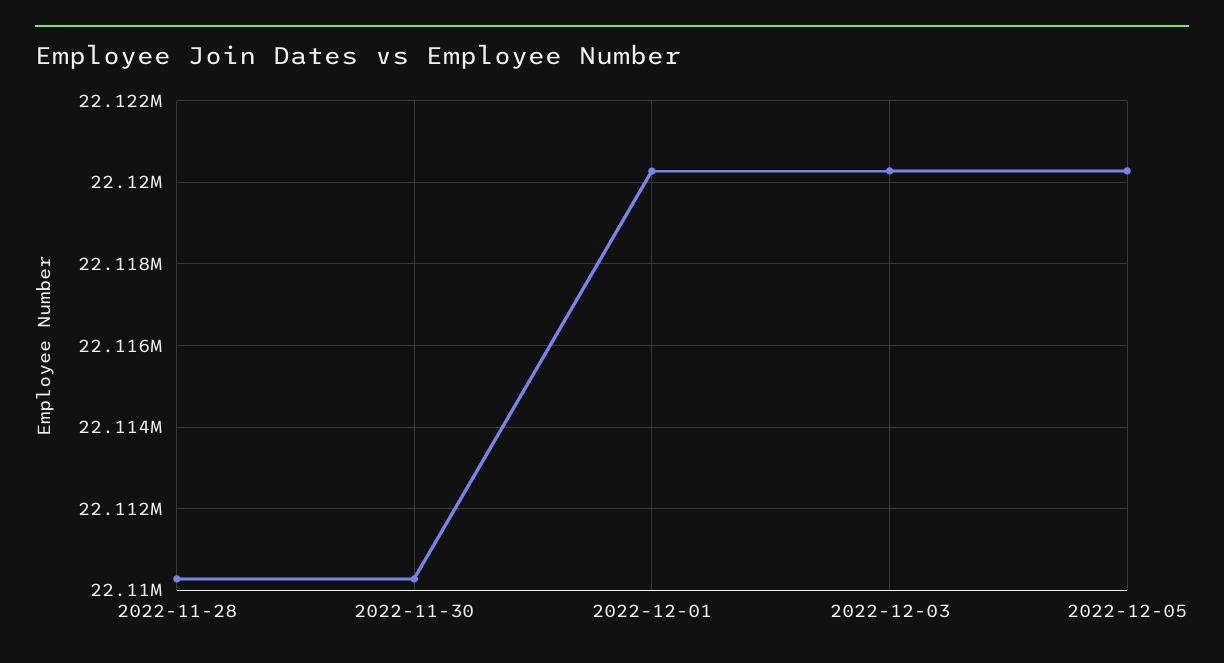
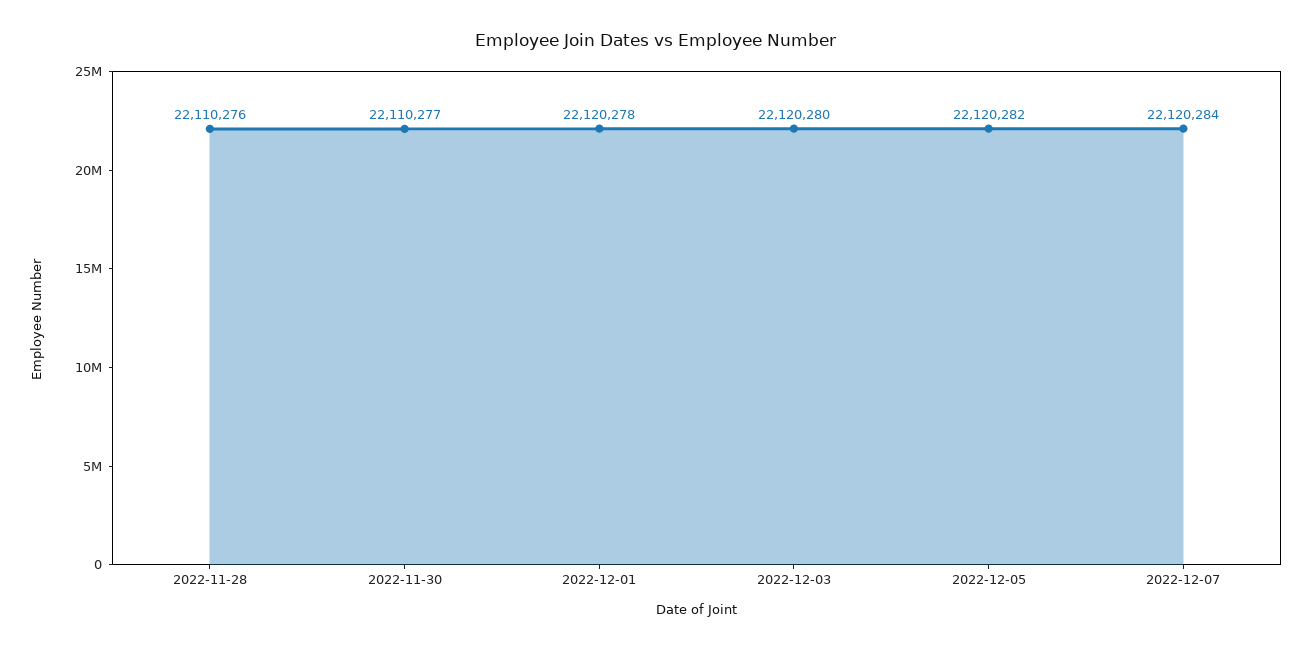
2022-12-07: none -> 22120284

